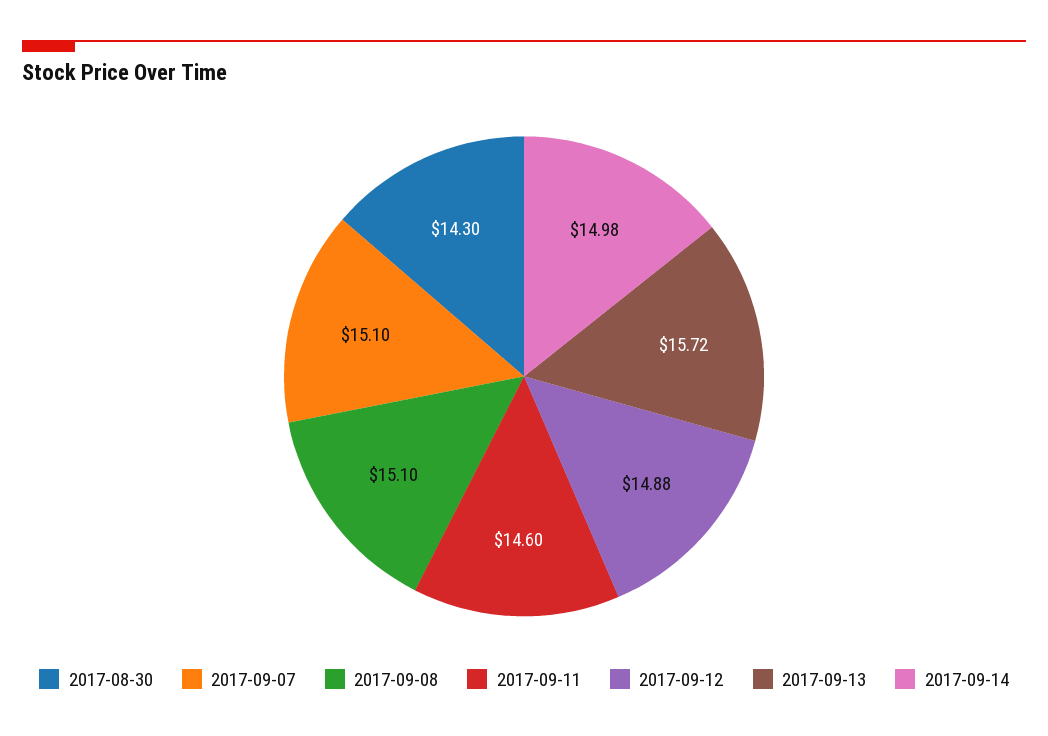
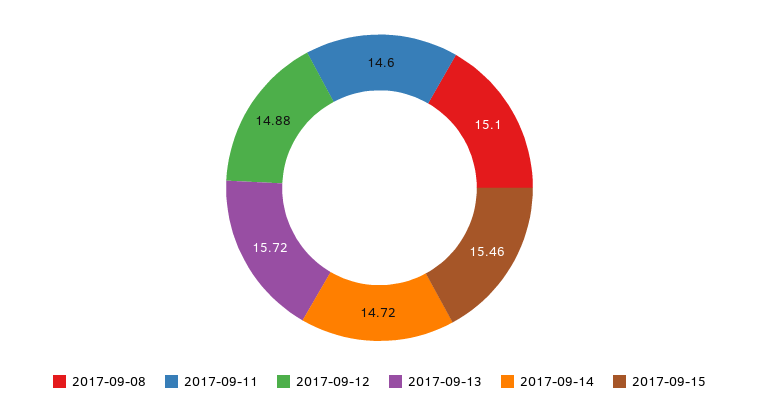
2017-08-30: 14.3 -> none
2017-09-07: 15.1 -> none
2017-09-14: 14.98 -> 14.72
2017-09-15: none -> 15.46

